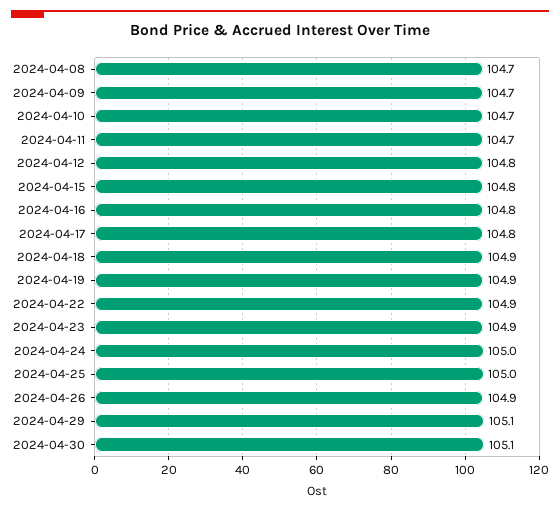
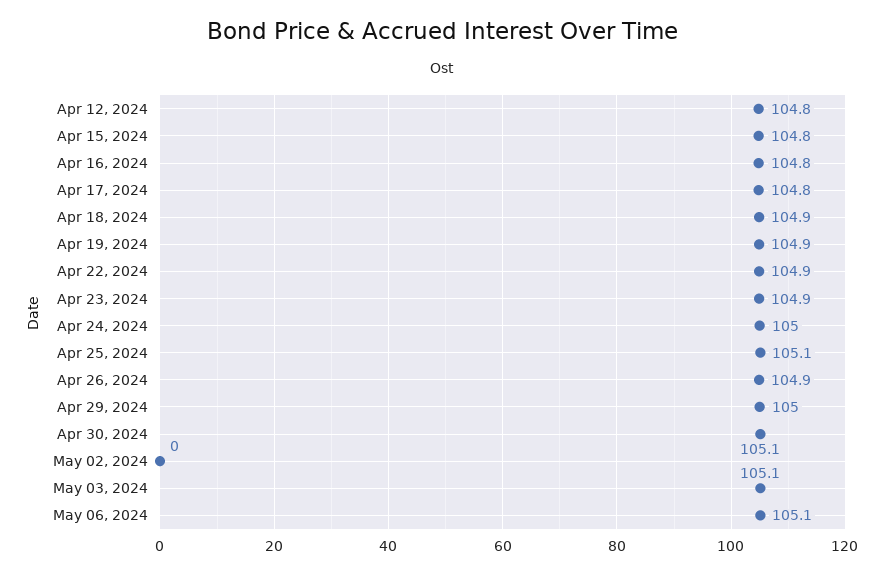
2024-04-08: 104.7 -> none
2024-04-09: 104.7 -> none
2024-04-10: 104.7 -> none
2024-04-11: 104.7 -> none
2024-04-25: 105 -> 105.1
2024-04-29: 105.1 -> 105
May 02, 2024: none -> 0
May 03, 2024: none -> 105.1
May 06, 2024: none -> 105.1

